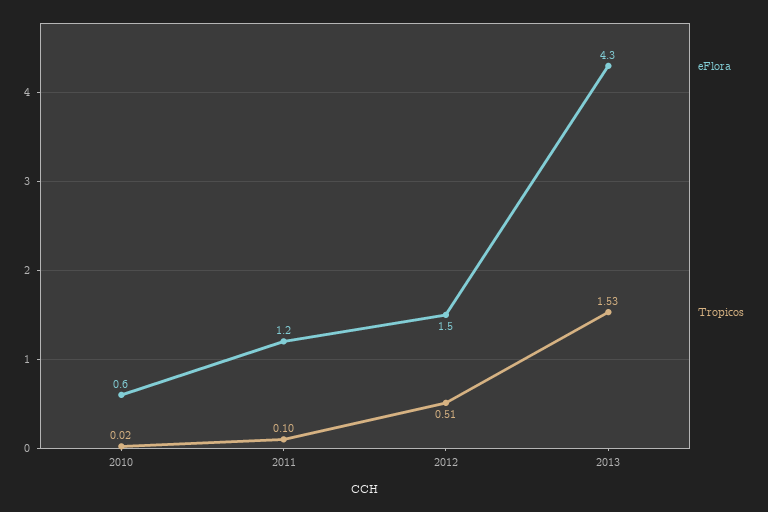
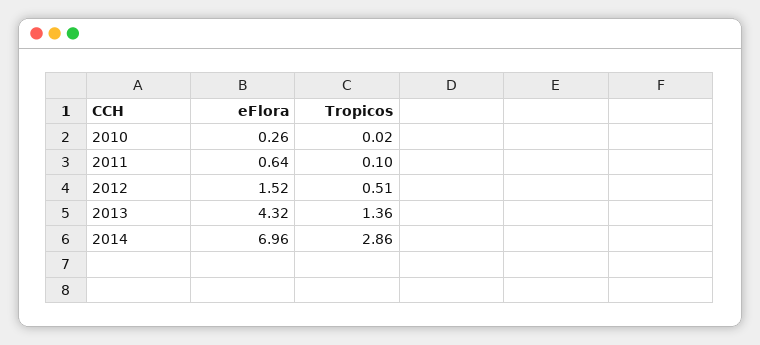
eFlora, 2010: 0.6 -> 0.26
eFlora, 2011: 1.2 -> 0.64
Tropicos, 2013: 1.53 -> 1.36
eFlora, 2014: none -> 6.96
Tropicos, 2014: none -> 2.86

